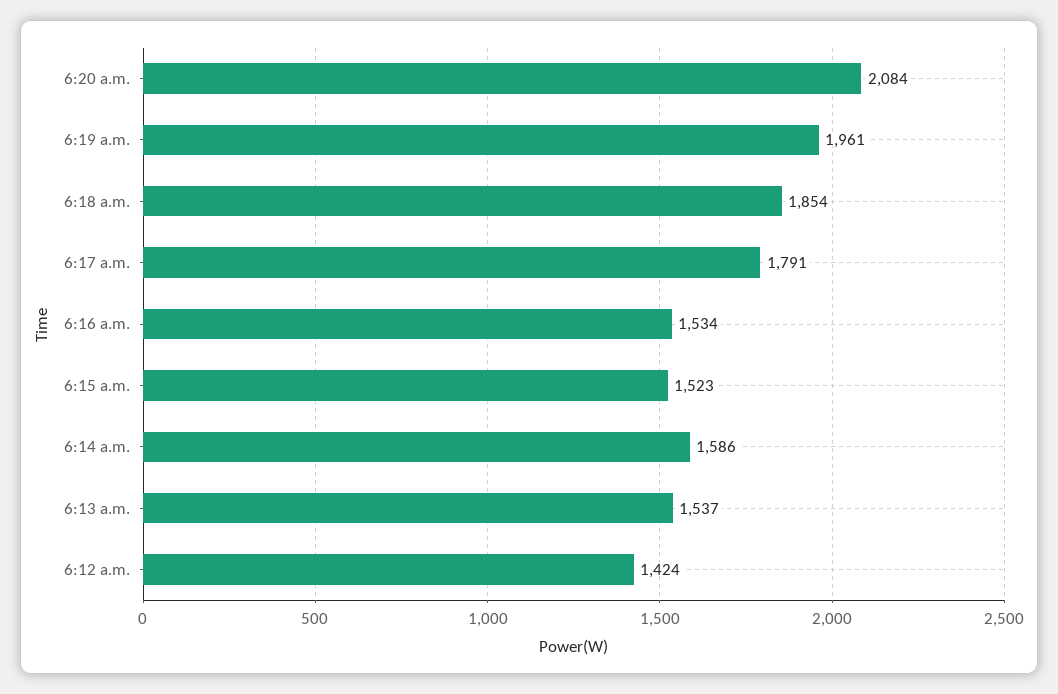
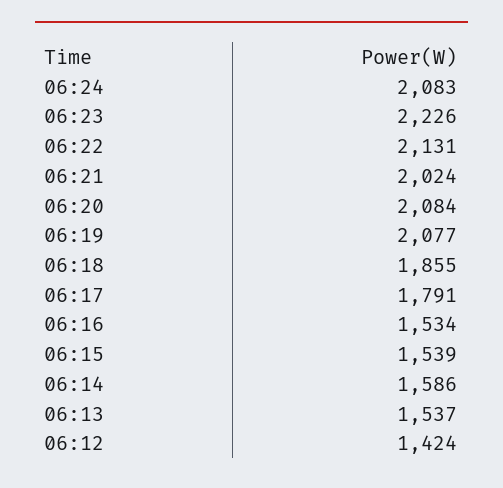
6:19 a.m.: 1961 -> 2077
6:18 a.m.: 1854 -> 1855
6:15 a.m.: 1523 -> 1539
06:24: none -> 2083
06:23: none -> 2226
06:22: none -> 2131
06:21: none -> 2024

